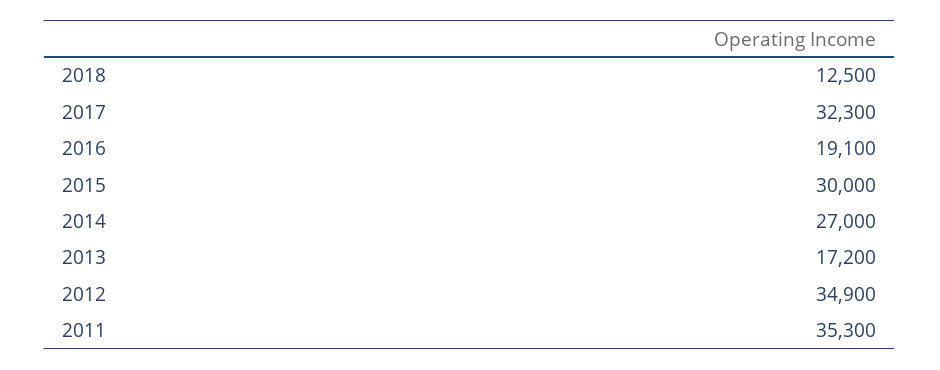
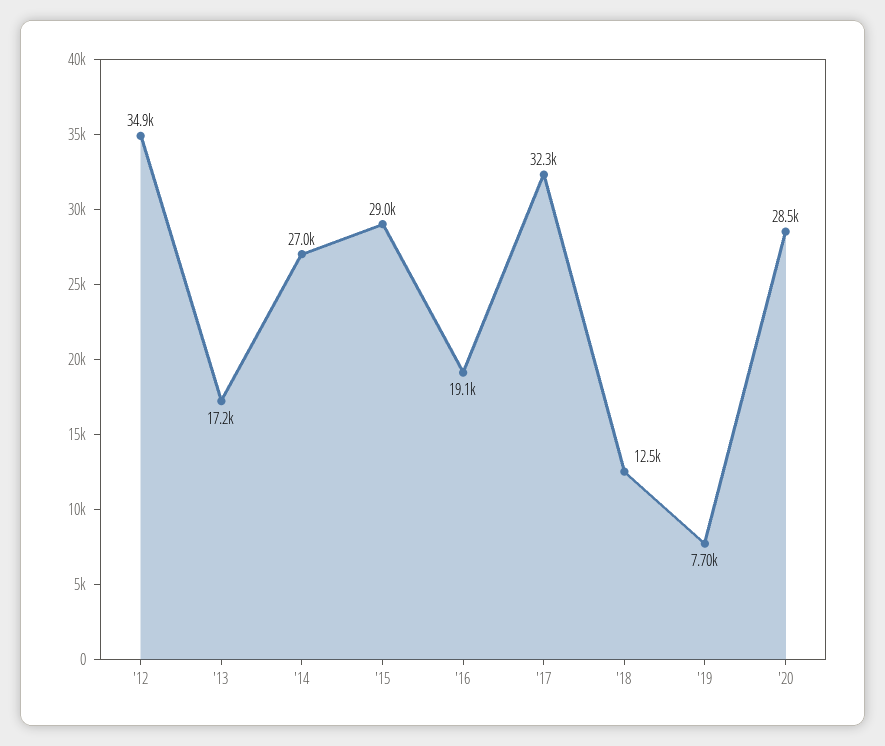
2015: 30000 -> 29000
2011: 35300 -> none
'19: none -> 7700
'20: none -> 28500

